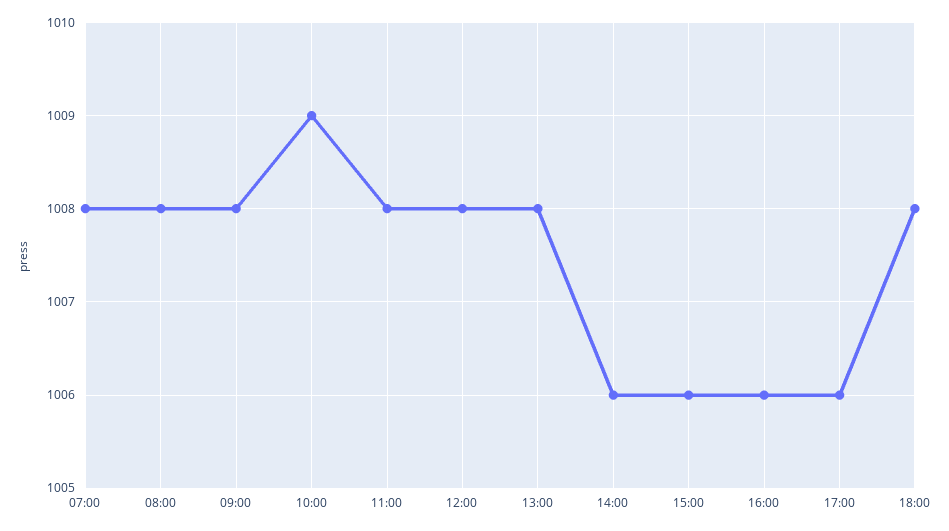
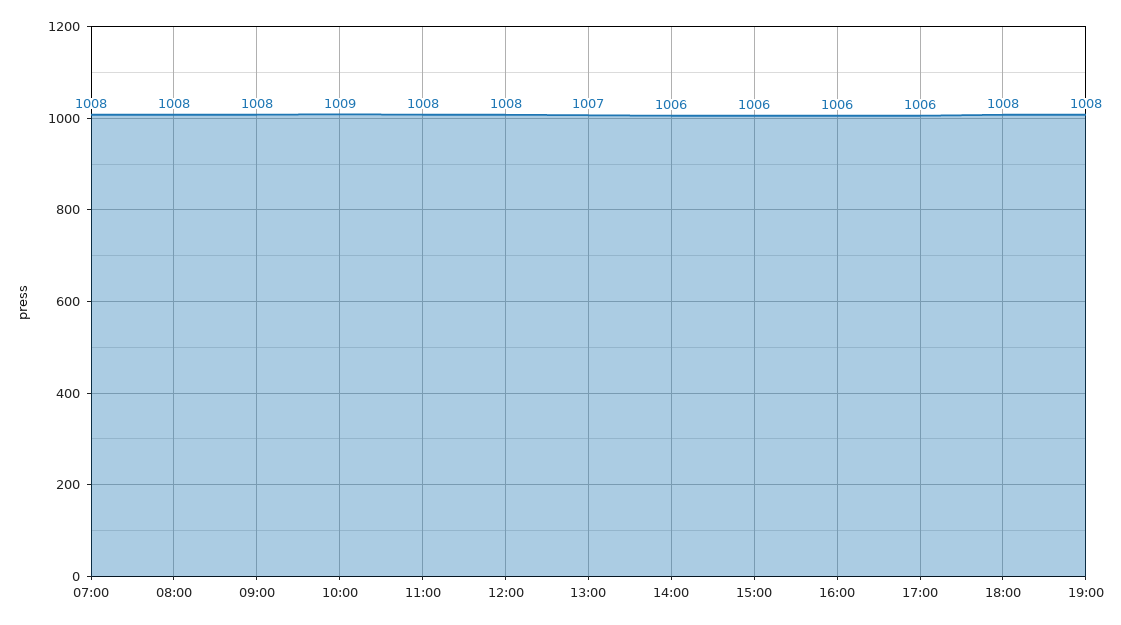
13:00: 1008 -> 1007
19:00: none -> 1008

